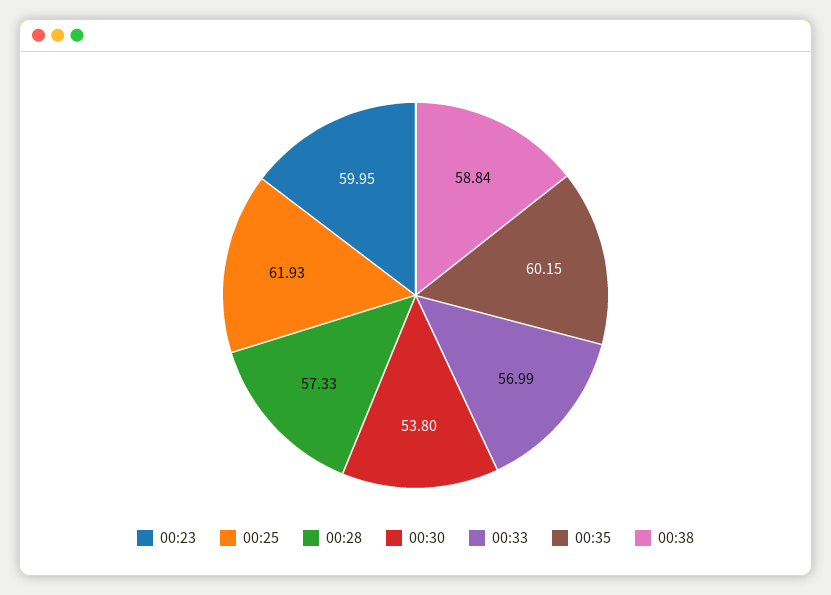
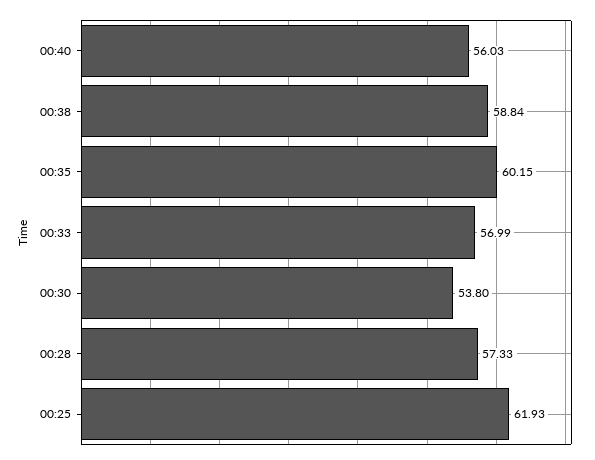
00:23: 59.95 -> none
00:40: none -> 56.03

